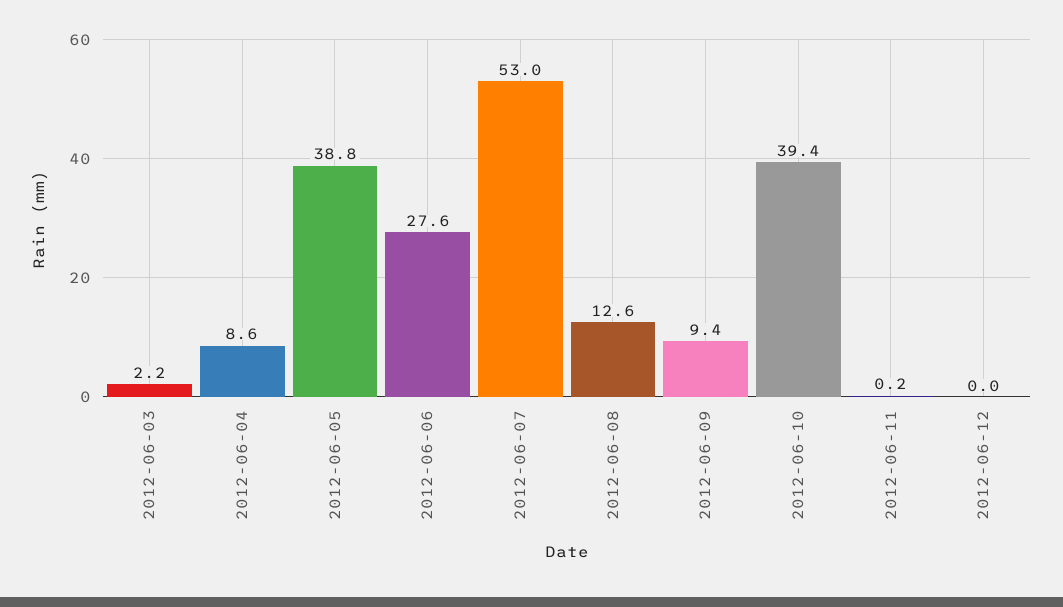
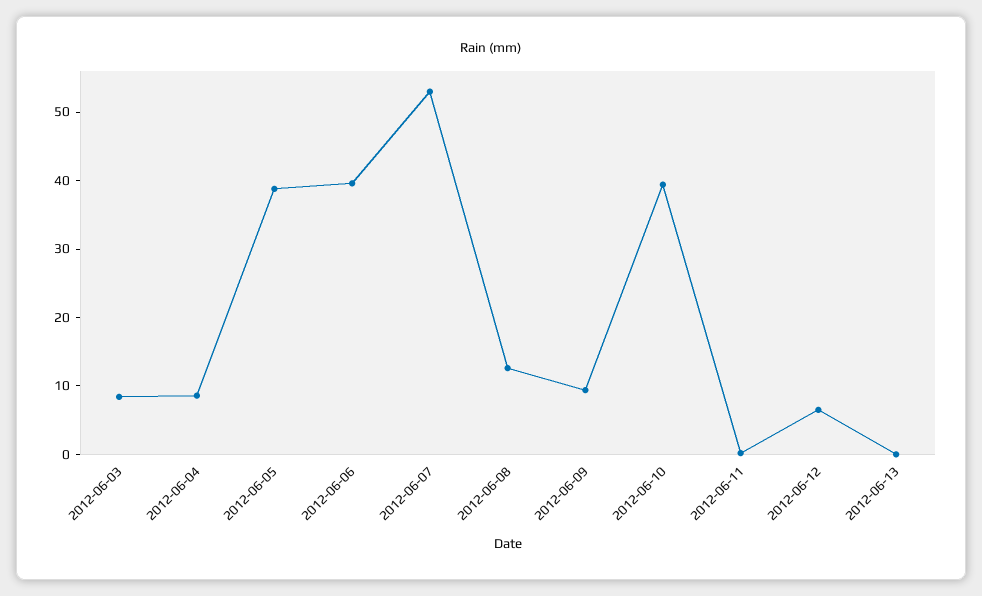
2012-06-03: 2.2 -> 8
2012-06-06: 27.6 -> 40
2012-06-12: 0 -> 6
2012-06-13: none -> 0

